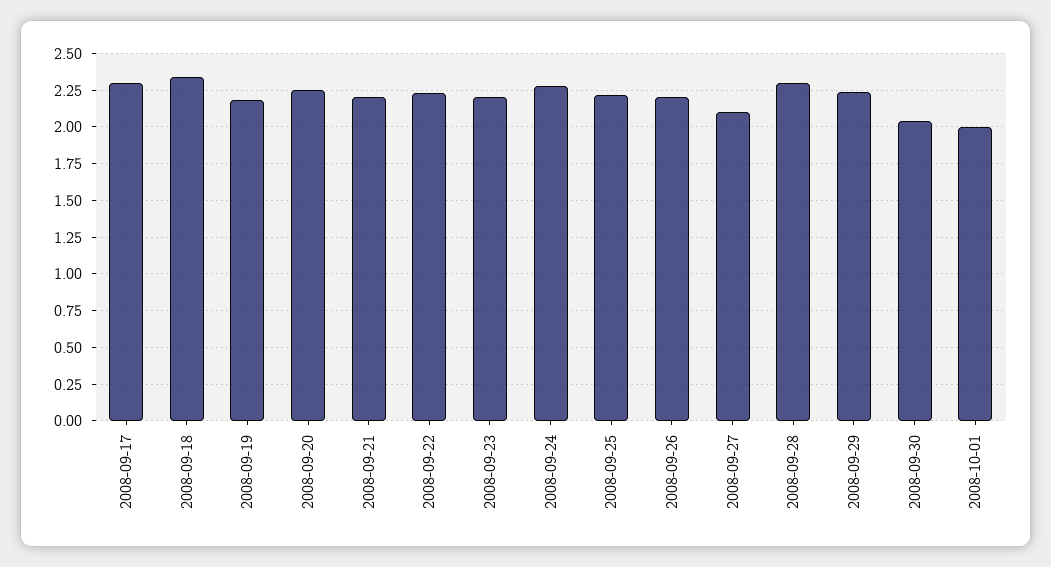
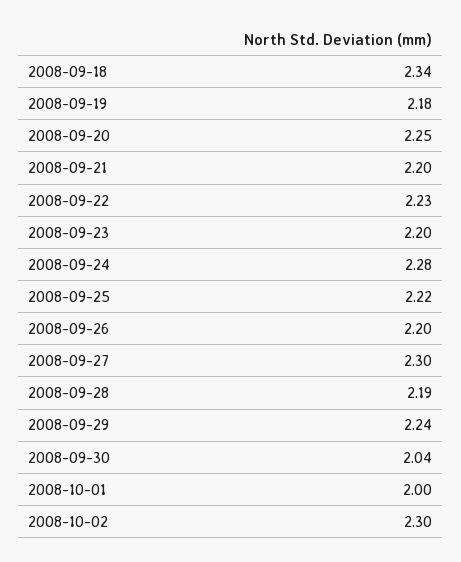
2008-09-17: 2.3 -> none
2008-09-27: 2.1 -> 2.3
2008-09-28: 2.3 -> 2.19
2008-10-02: none -> 2.3

